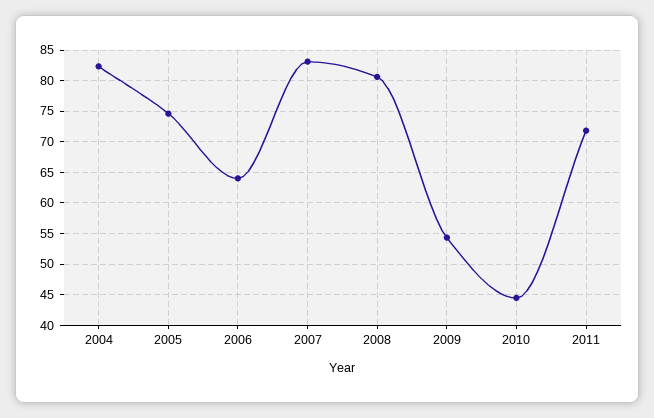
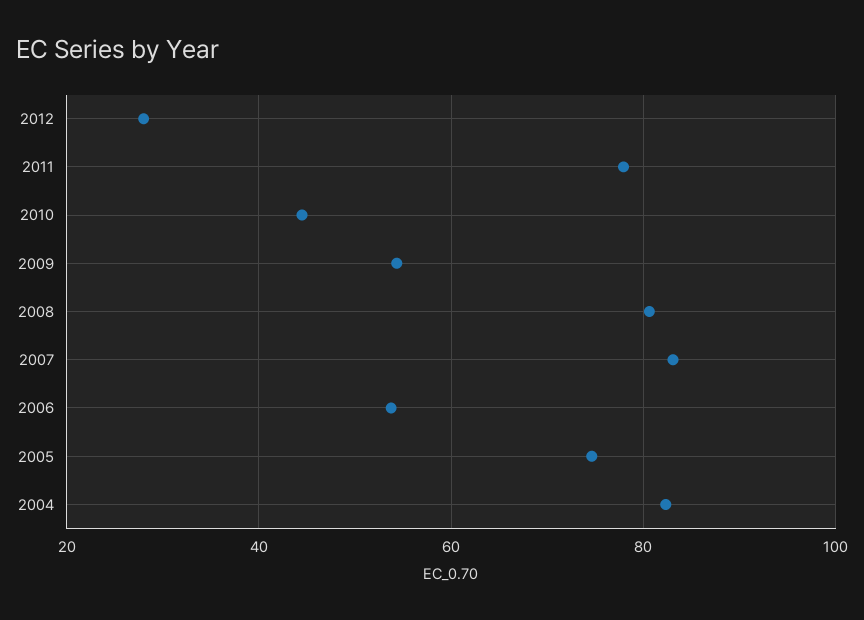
2006: 64 -> 54
2011: 72 -> 78
2012: none -> 28

